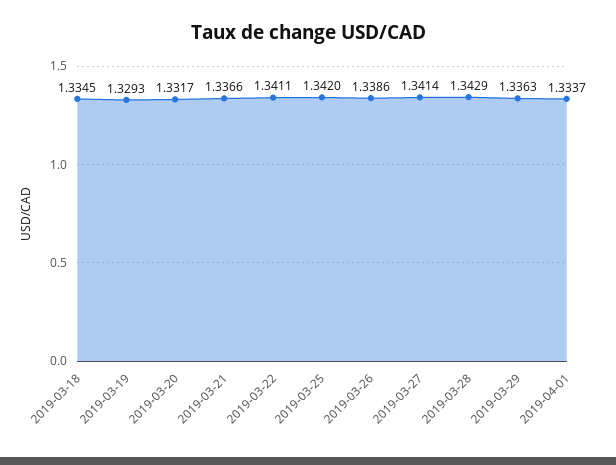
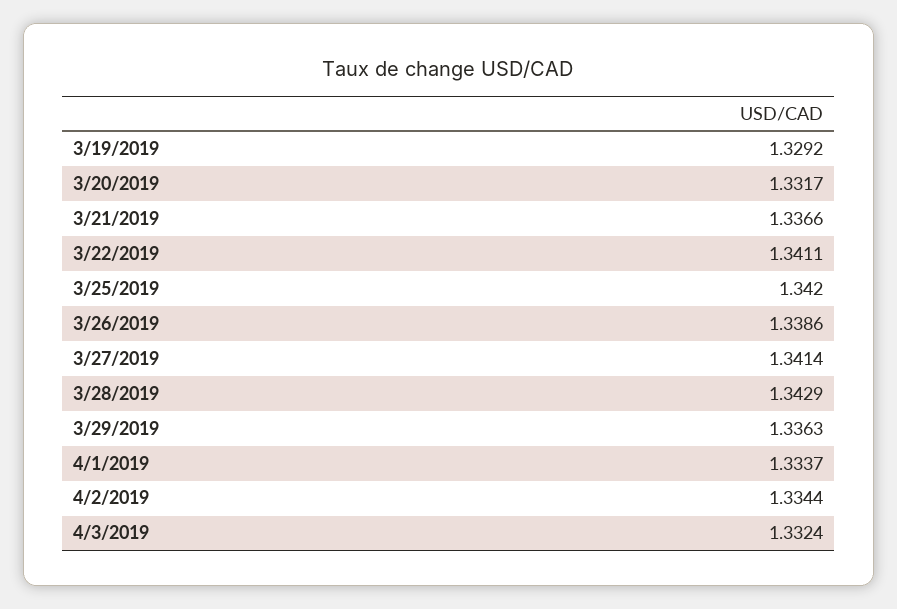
2019-03-18: 1.3345 -> none
2019-03-19: 1.3293 -> 1.3292
4/2/2019: none -> 1.3344
4/3/2019: none -> 1.3324

